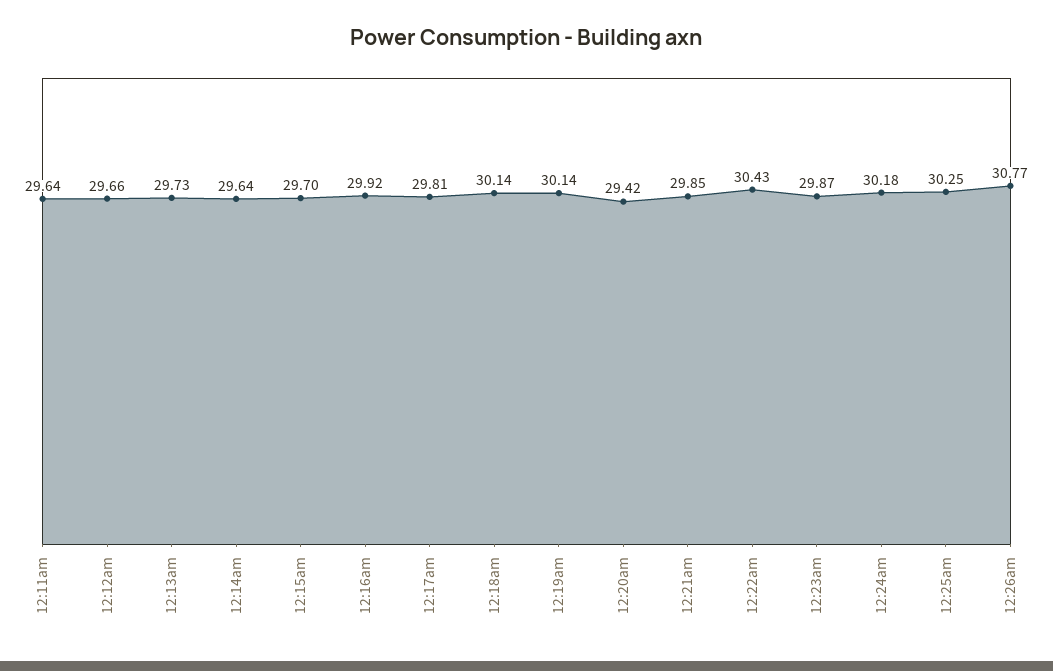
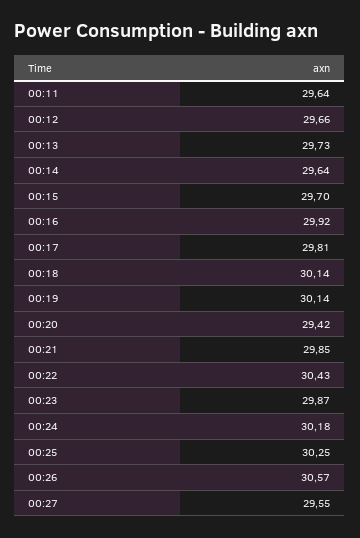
12:26am: 30.77 -> 30.57
00:27: none -> 29.55

